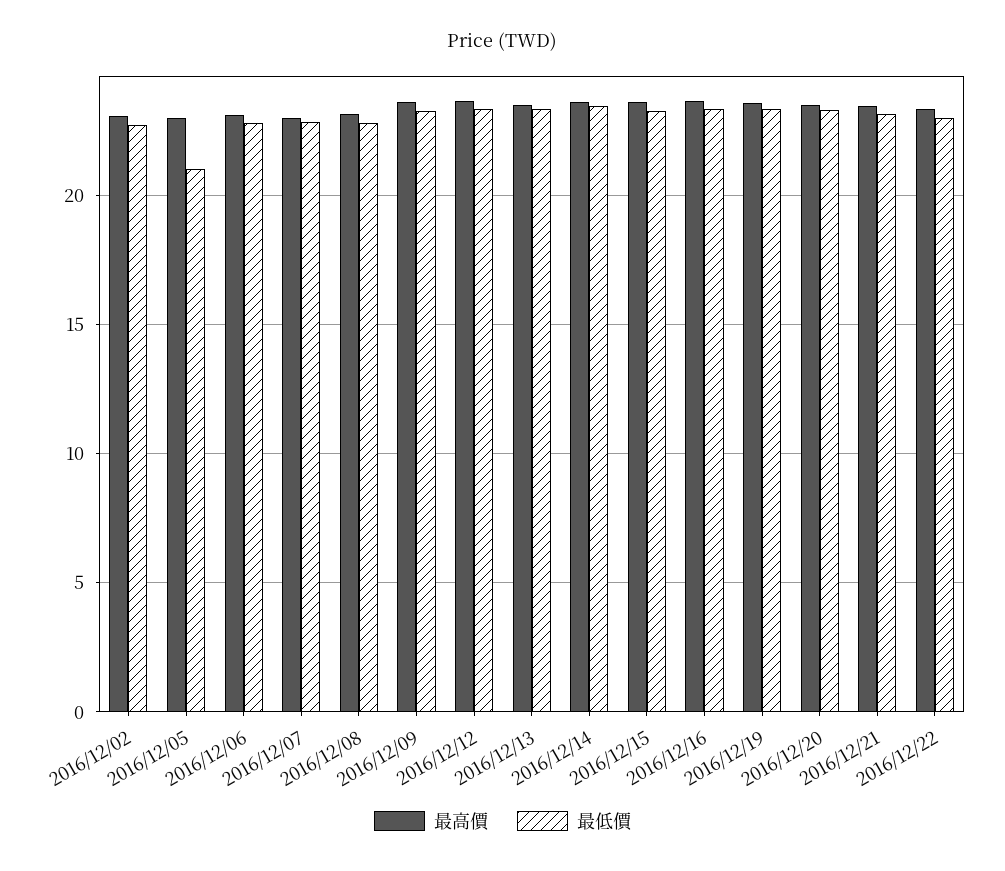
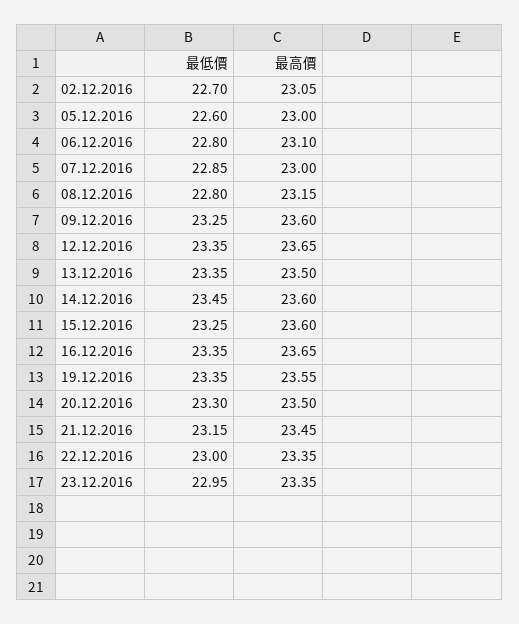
最低價, 2016/12/05: 21 -> 22.6
最低價, 23.12.2016: none -> 22.95
最高價, 23.12.2016: none -> 23.35

